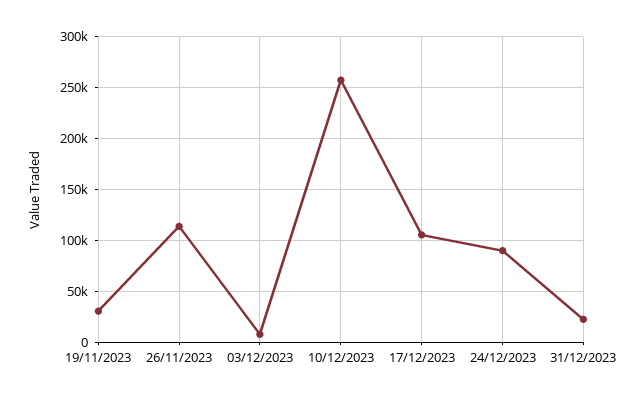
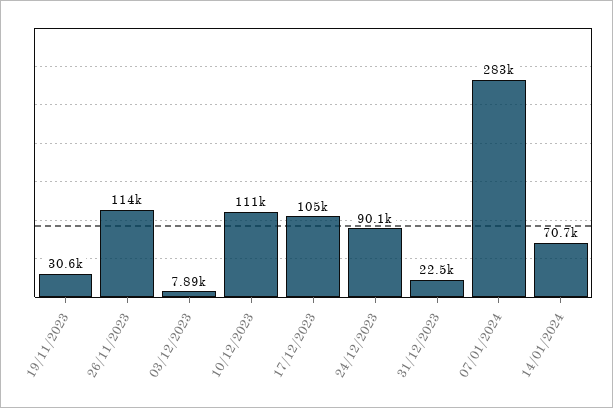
10/12/2023: 260000 -> 111000
07/01/2024: none -> 283000
14/01/2024: none -> 70700

